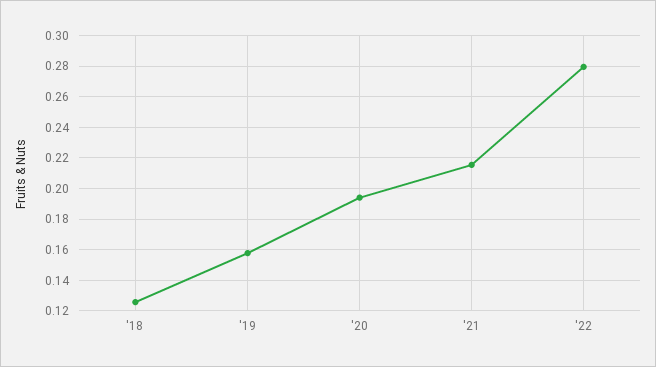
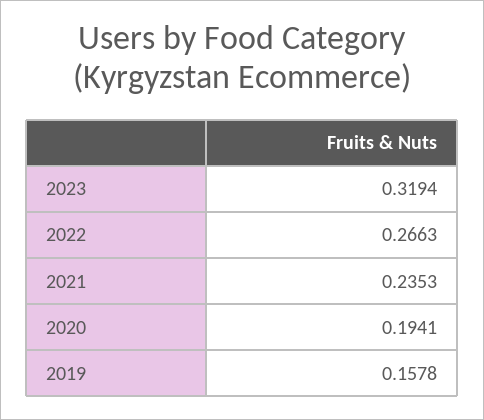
'18: 0.125 -> none
'21: 0.215 -> 0.2353
'22: 0.28 -> 0.2663
2023: none -> 0.3194

